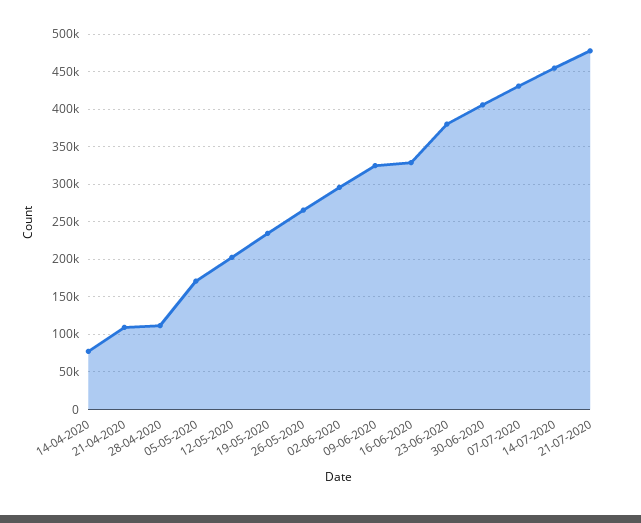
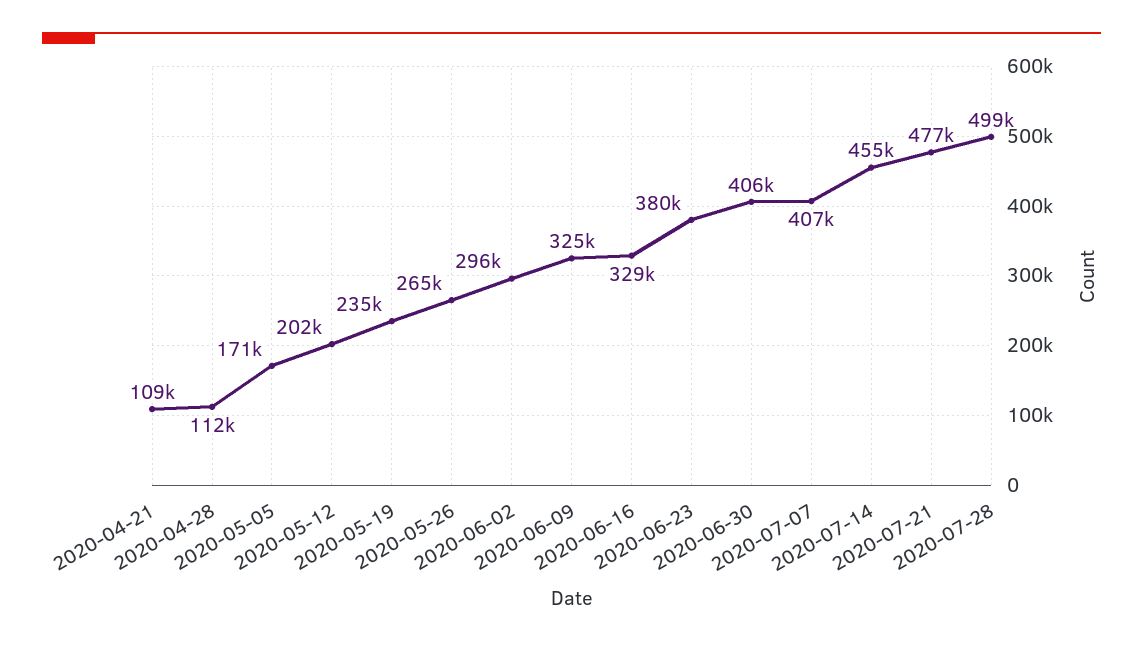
14-04-2020: 80000 -> none
07-07-2020: 430000 -> 407000
2020-07-28: none -> 499000

